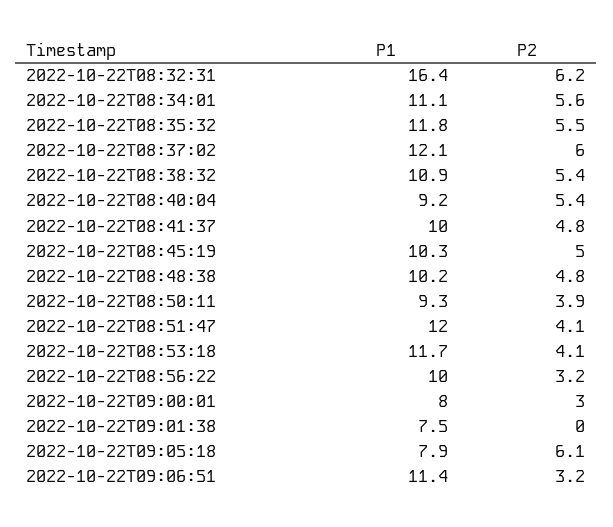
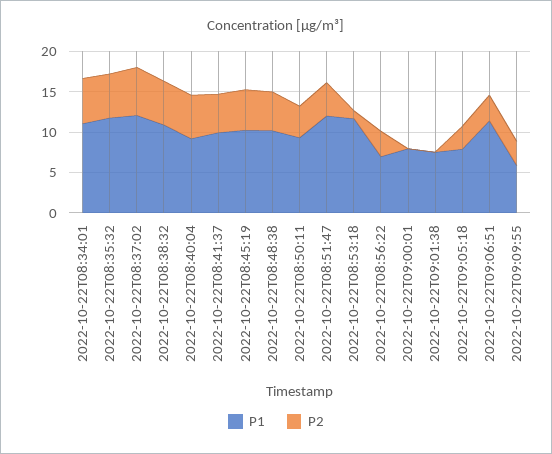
P1, 2022-10-22T08:32:31: 16.4 -> none
P2, 2022-10-22T08:32:31: 6.2 -> none
P2, 2022-10-22T08:53:18: 4.1 -> 1
P1, 2022-10-22T08:56:22: 10 -> 7
P2, 2022-10-22T09:00:01: 3 -> 0
P2, 2022-10-22T09:05:18: 6.1 -> 3
P1, 2022-10-22T09:09:55: none -> 6
P2, 2022-10-22T09:09:55: none -> 3

